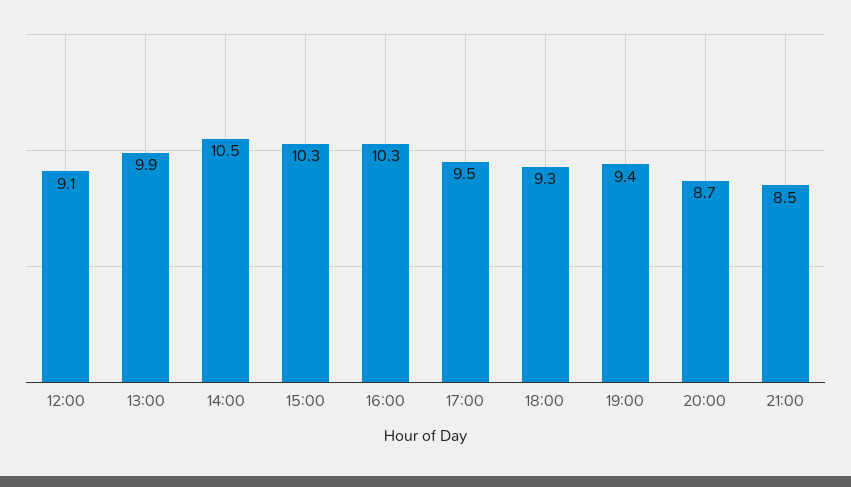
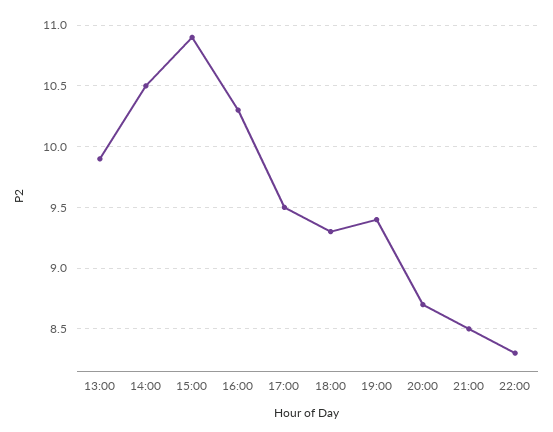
12:00: 9.1 -> none
15:00: 10.3 -> 10.9
22:00: none -> 8.3

